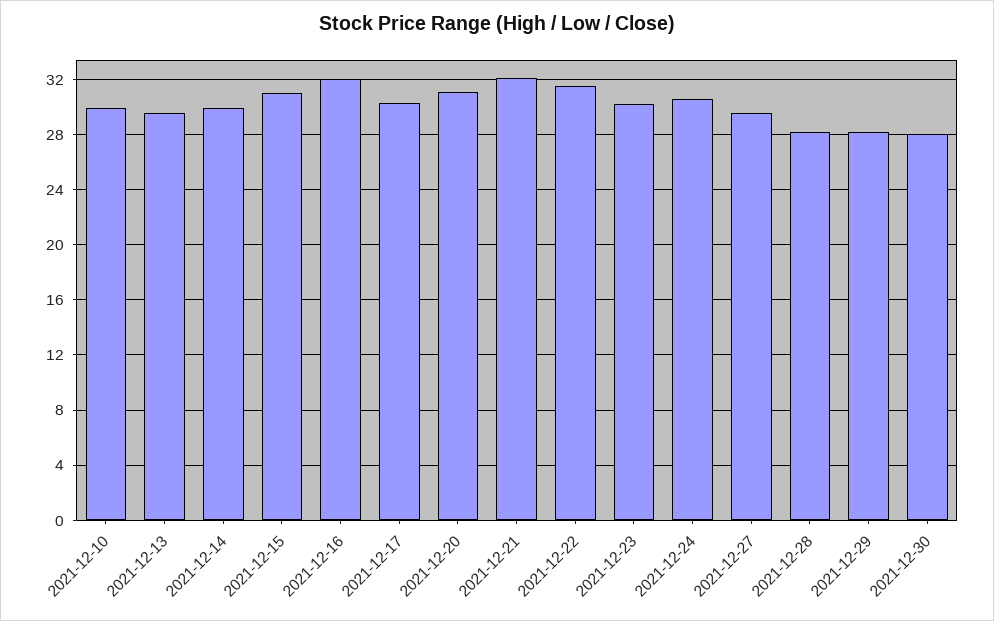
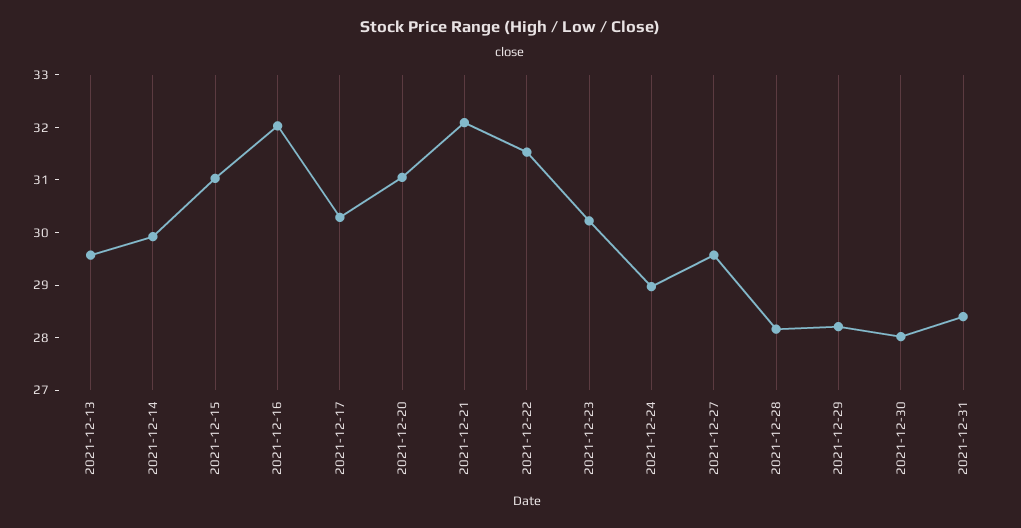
2021-12-10: 30 -> none
2021-12-24: 30.5 -> 29
2021-12-31: none -> 28.4

